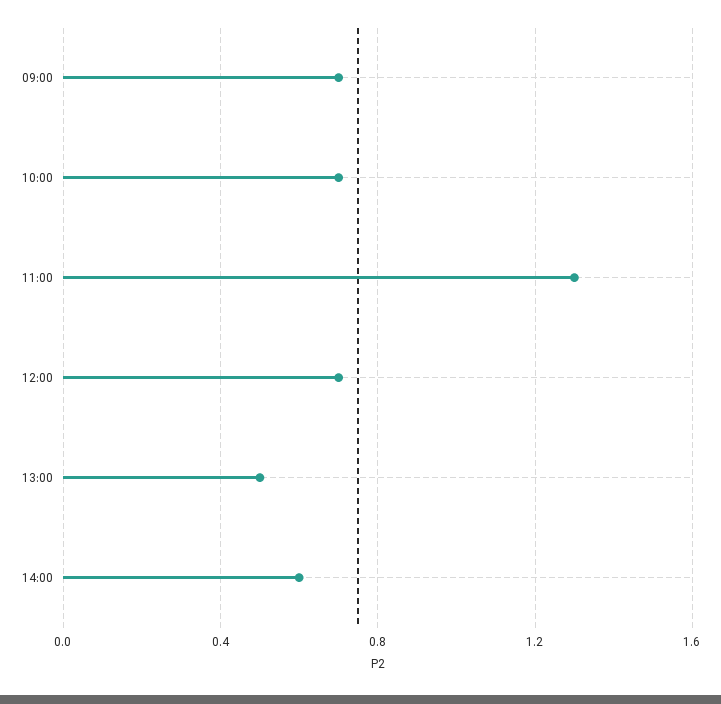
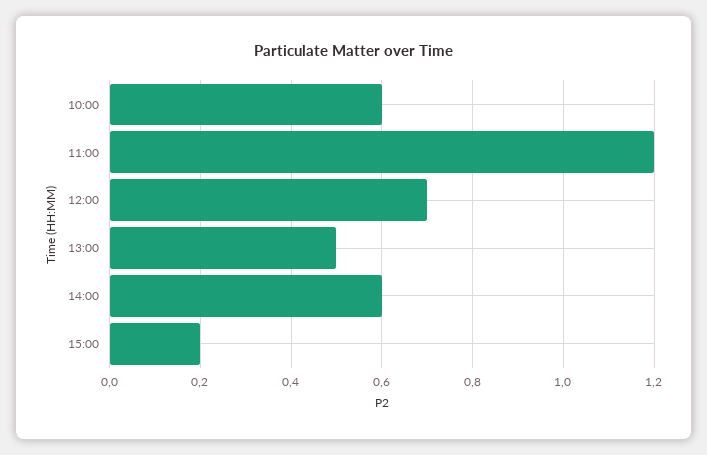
09:00: 0.7 -> none
10:00: 0.7 -> 0.6
11:00: 1.3 -> 1.2
15:00: none -> 0.2

